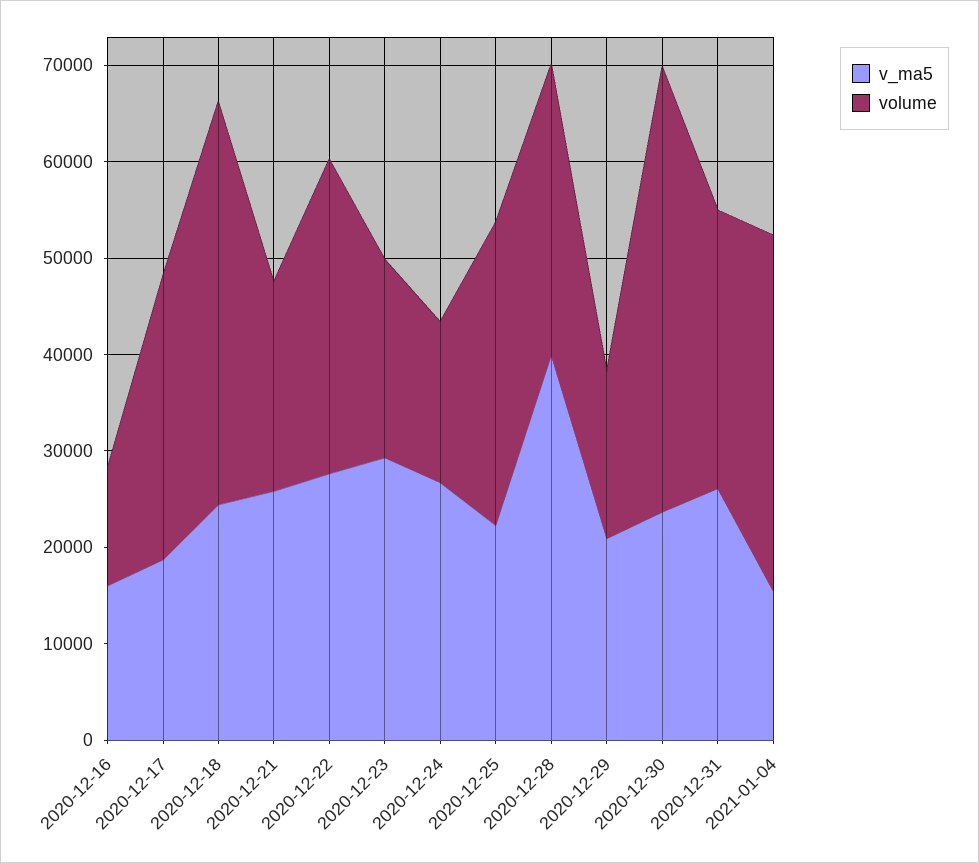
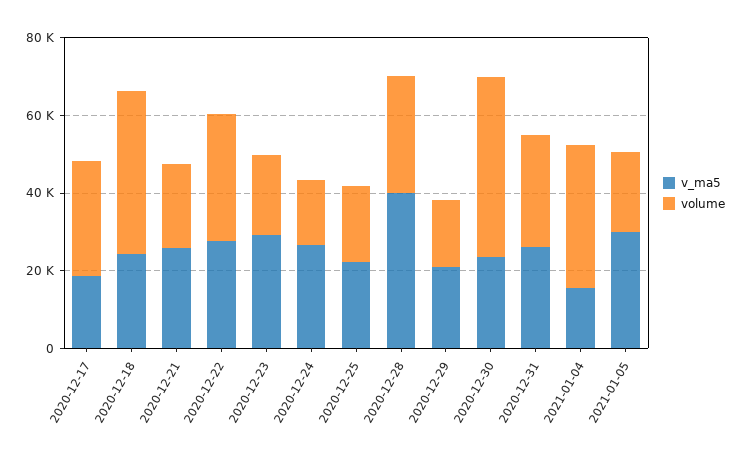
v_ma5, 2020-12-16: 16000 -> none
volume, 2020-12-16: 12000 -> none
volume, 2020-12-25: 32000 -> 20000
v_ma5, 2021-01-05: none -> 30000
volume, 2021-01-05: none -> 20000

